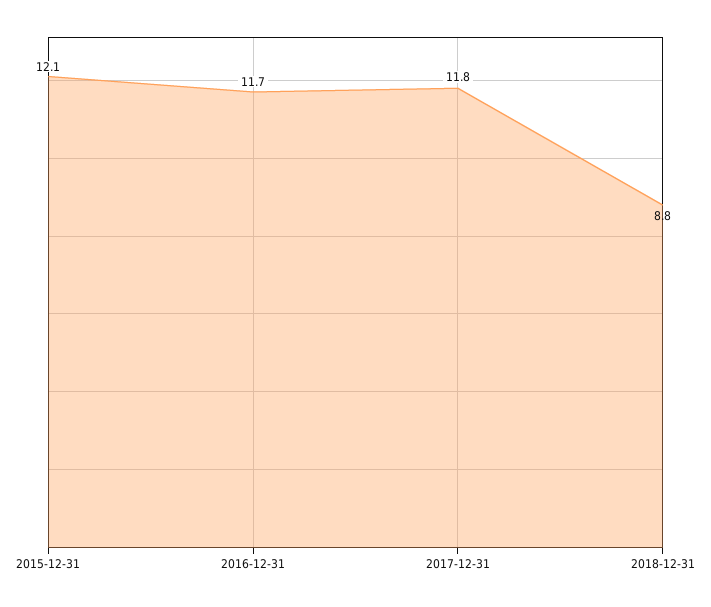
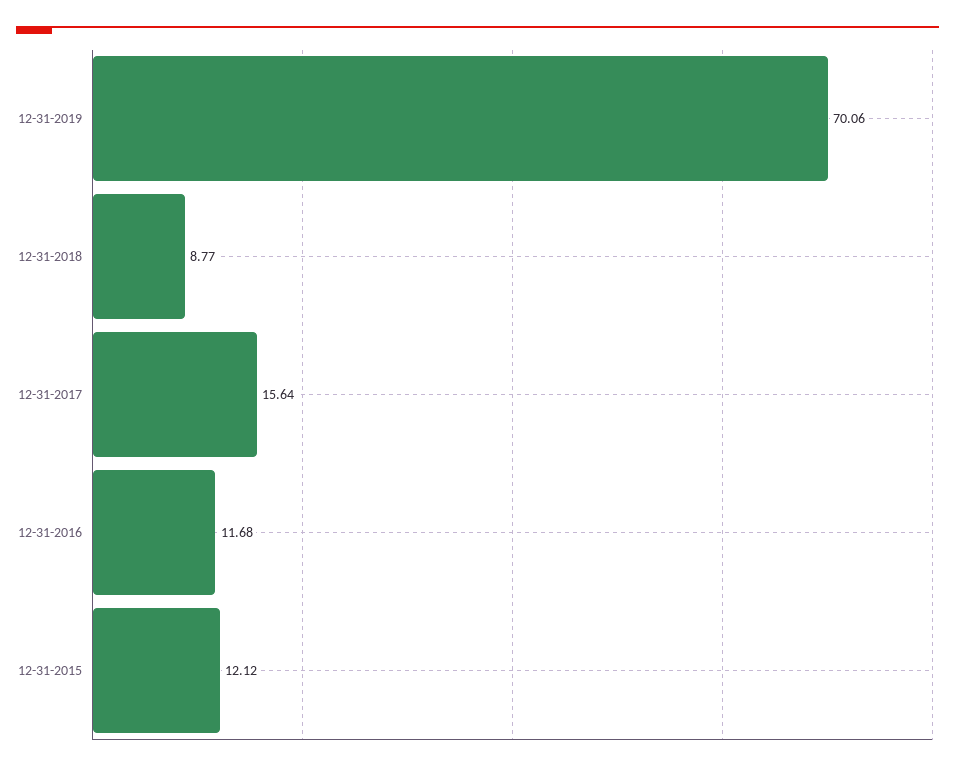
2017-12-31: 11.8 -> 15.64
12-31-2019: none -> 70.06

